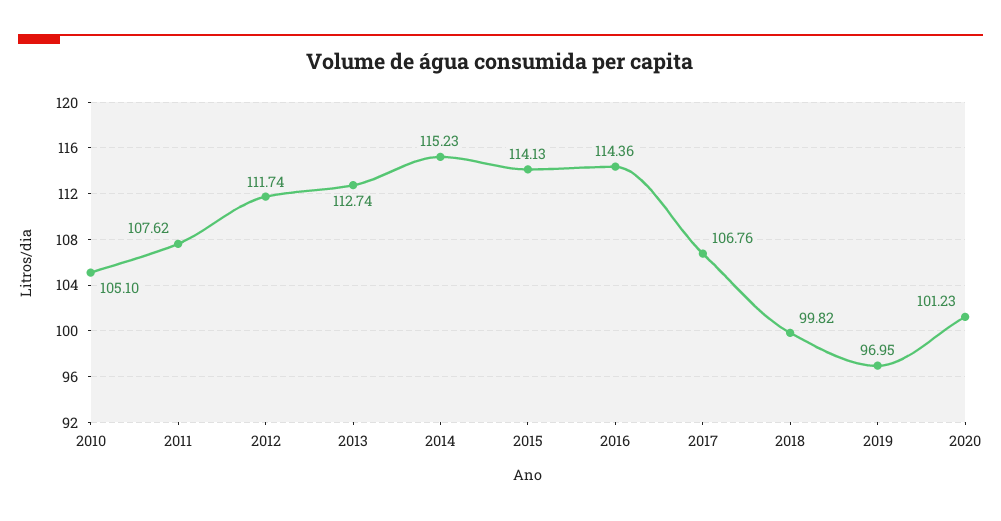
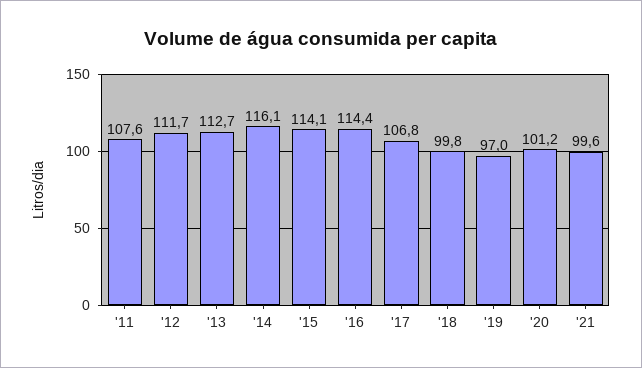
2010: 105.1 -> none
2014: 115.23 -> 116.1
'21: none -> 99.6

